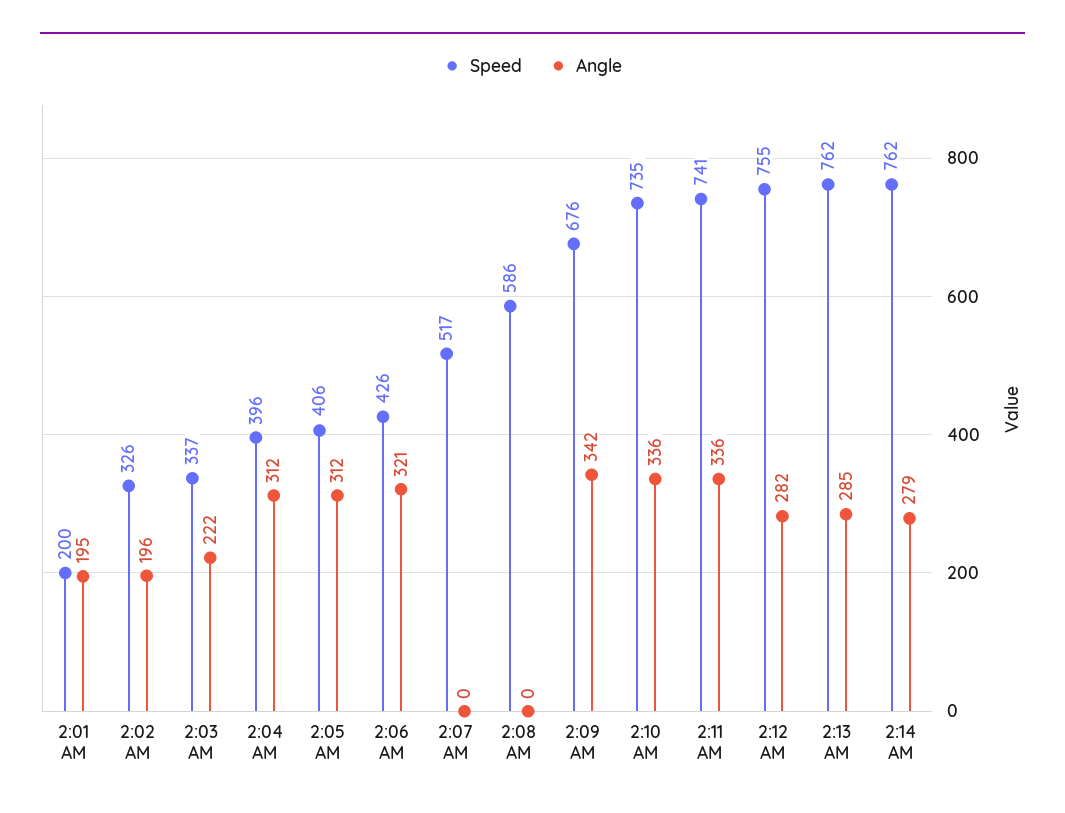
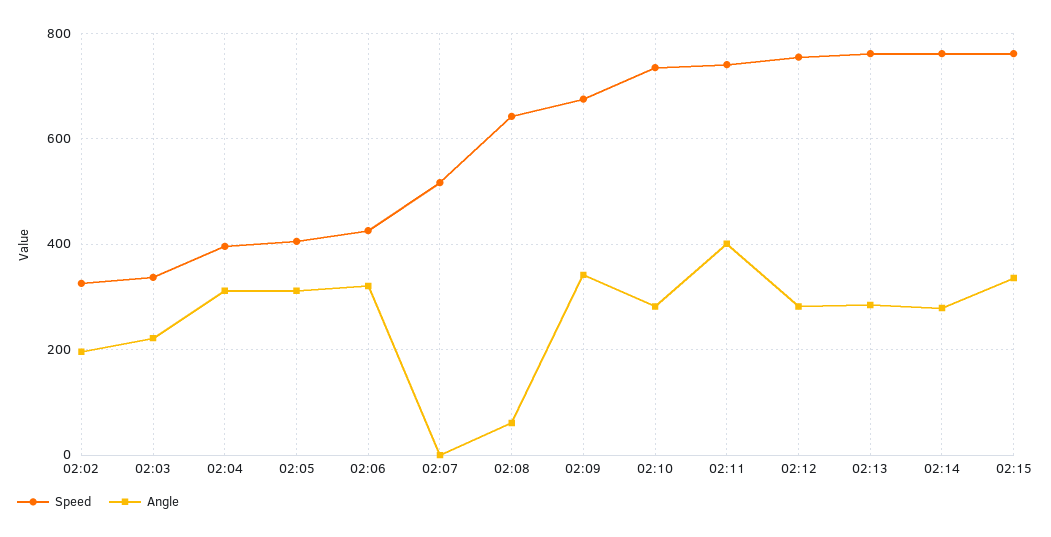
Speed, 2:01 AM: 200 -> none
Angle, 2:01 AM: 195 -> none
Speed, 2:08 AM: 586 -> 640
Angle, 2:08 AM: 0 -> 60
Angle, 2:10 AM: 336 -> 280
Angle, 2:11 AM: 336 -> 400
Speed, 02:15: none -> 760
Angle, 02:15: none -> 340

